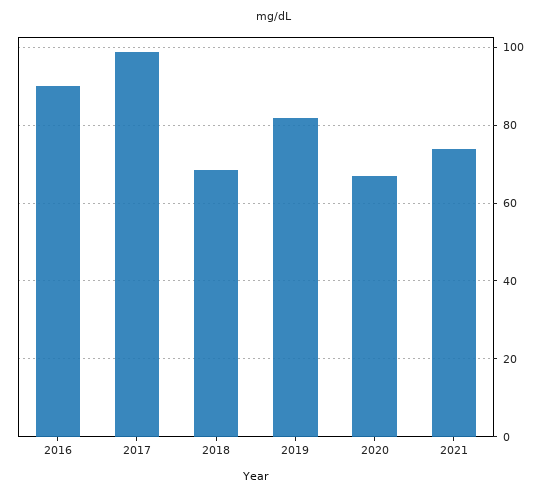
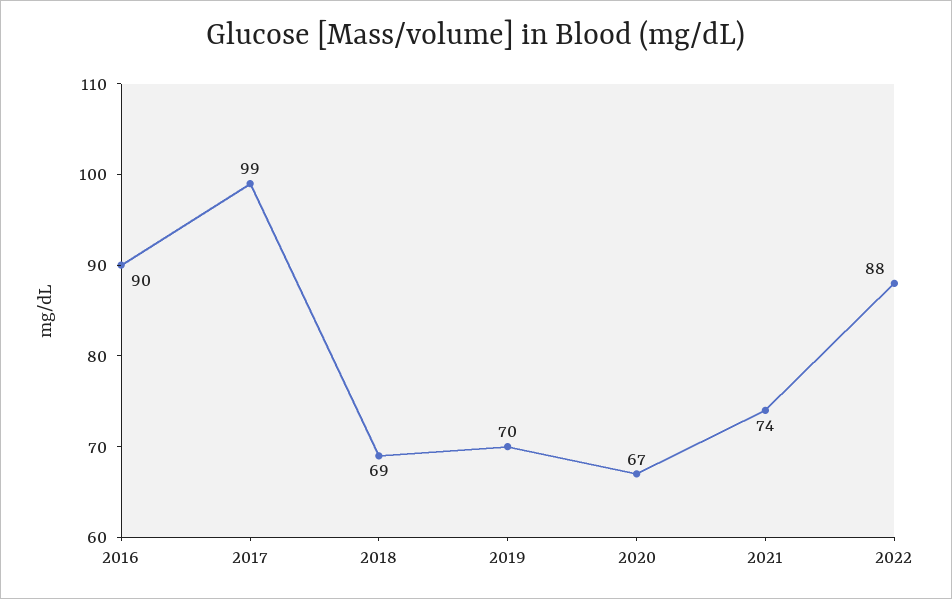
2019: 82 -> 70
2022: none -> 88

